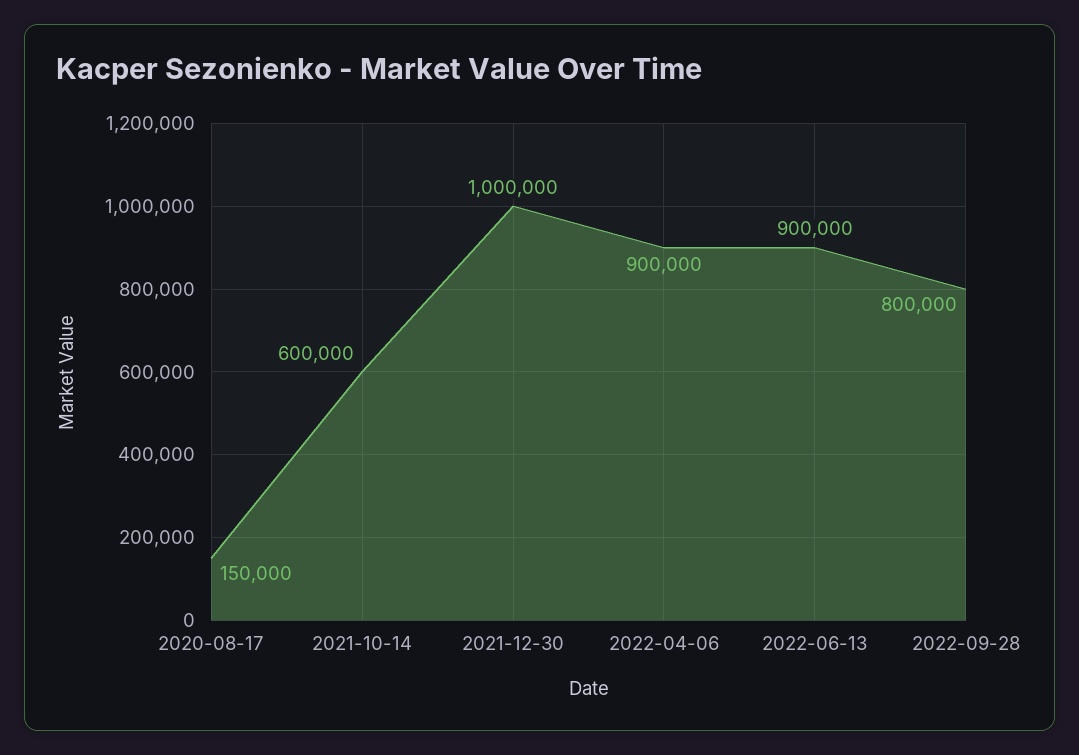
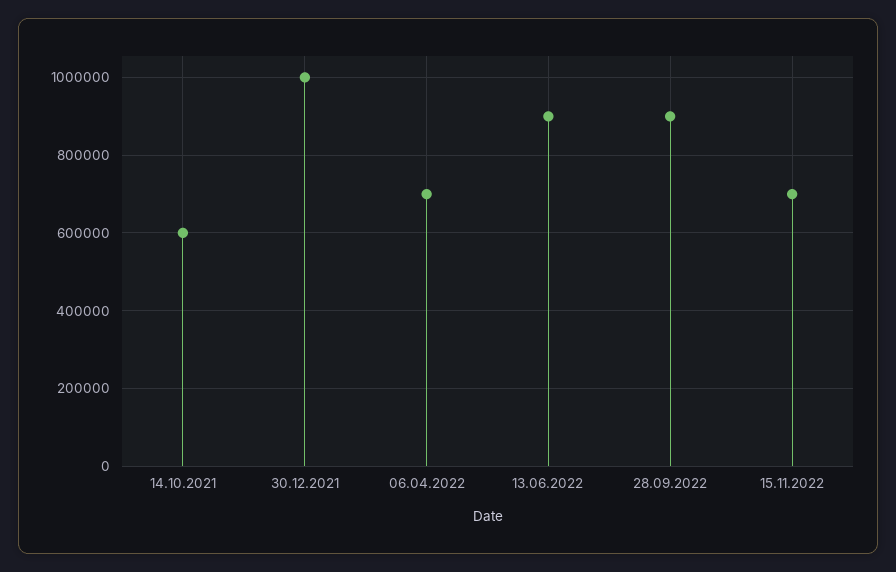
2020-08-17: 150000 -> none
2022-04-06: 900000 -> 700000
2022-09-28: 800000 -> 900000
15.11.2022: none -> 700000

